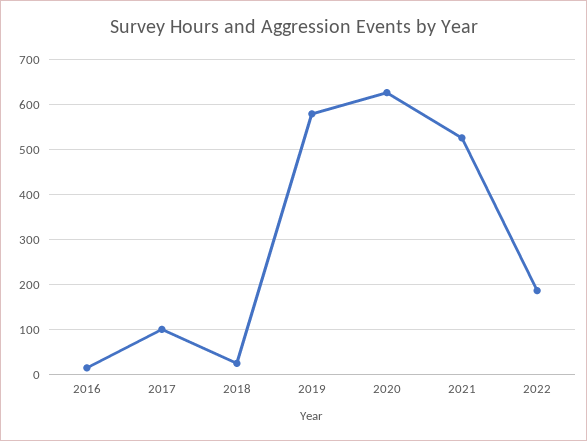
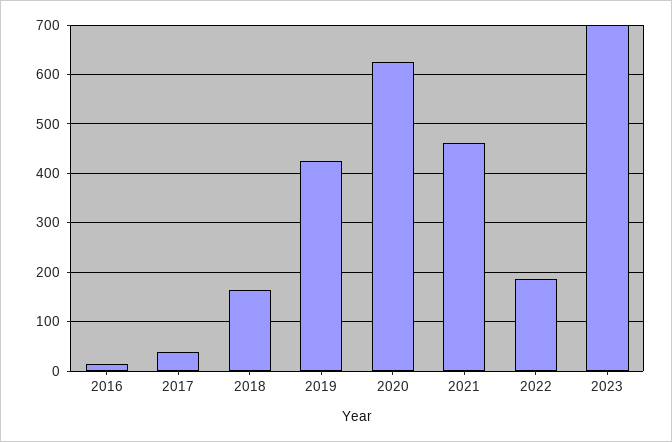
2017: 100 -> 40
2018: 20 -> 160
2019: 580 -> 420
2021: 520 -> 460
2023: none -> 700

